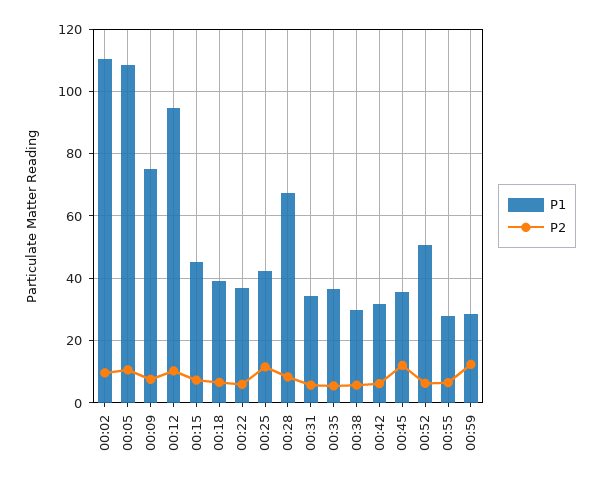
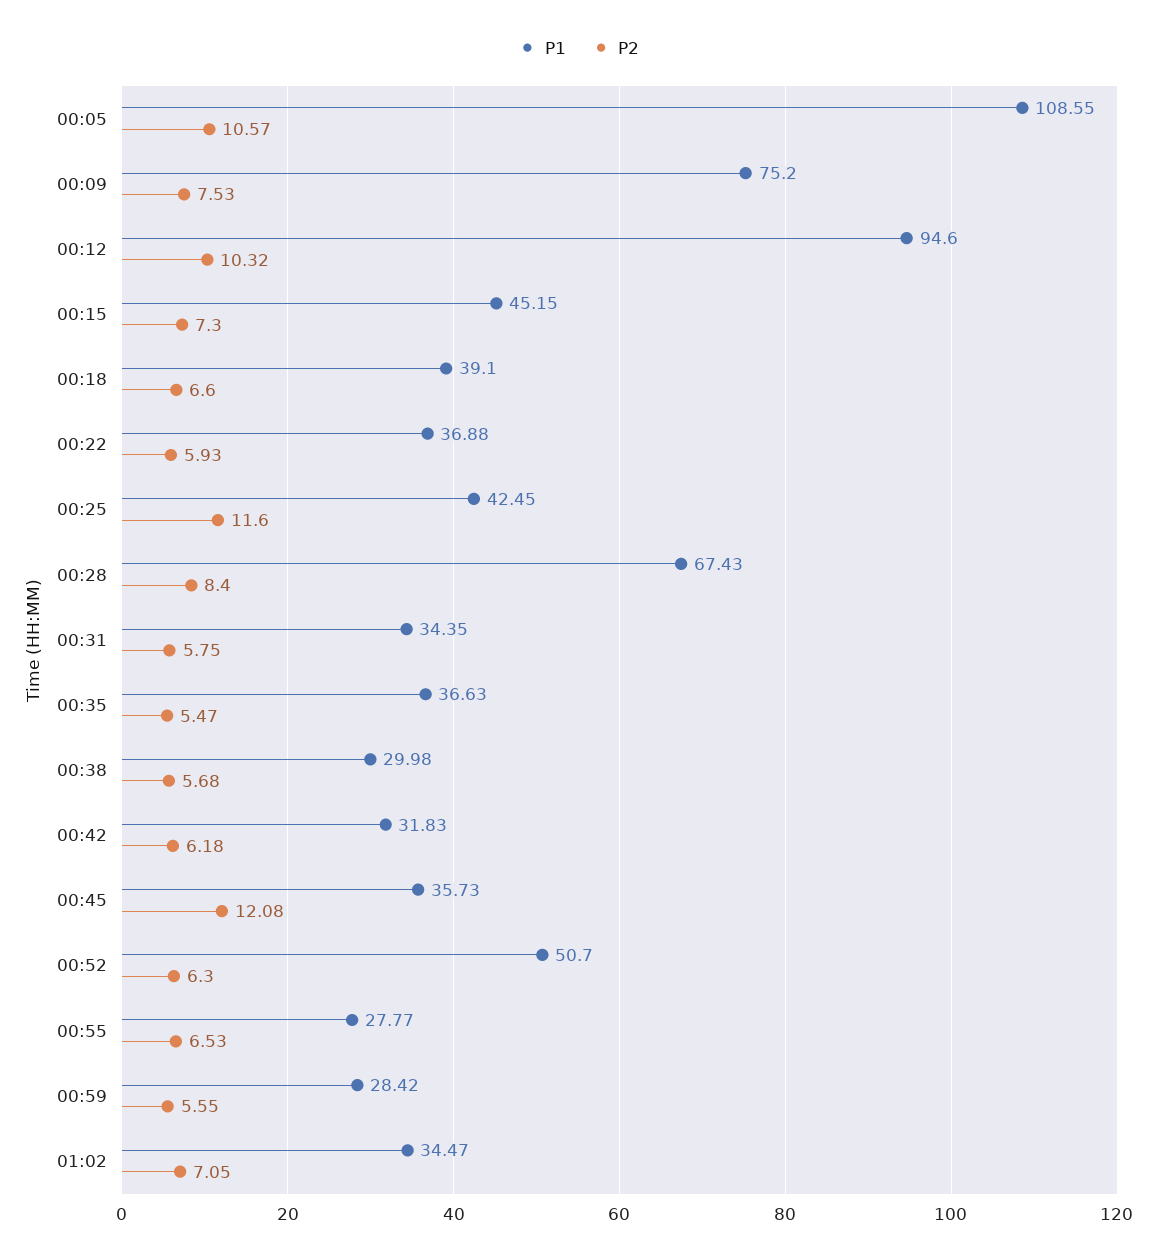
P1, 00:02: 110 -> none
P2, 00:02: 10 -> none
P2, 00:59: 12 -> 5.55
P1, 01:02: none -> 34.47
P2, 01:02: none -> 7.05

